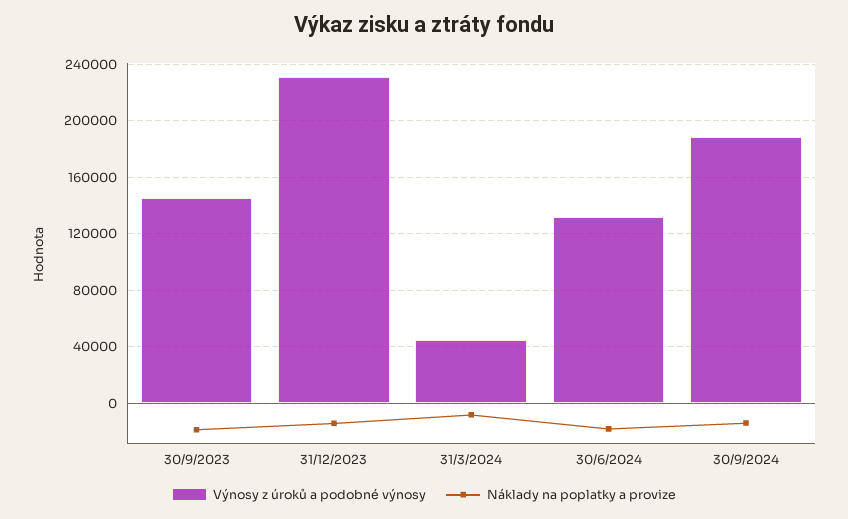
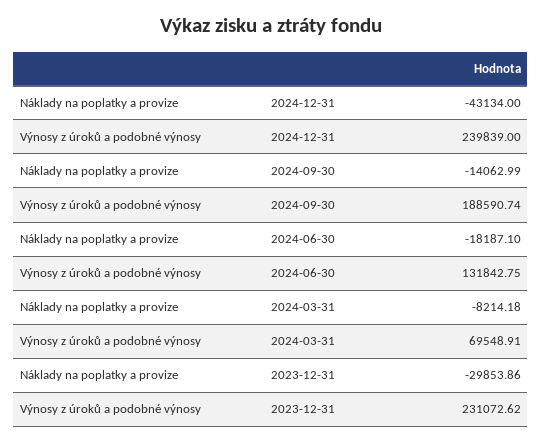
Výnosy z úroků a podobné výnosy, 30/9/2023: 145000 -> none
Náklady na poplatky a provize, 30/9/2023: -20000 -> none
Náklady na poplatky a provize, 31/12/2023: -15000 -> -29853.86
Výnosy z úroků a podobné výnosy, 31/3/2024: 45000 -> 69548.91
Náklady na poplatky a provize, 2024-12-31: none -> -43134
Výnosy z úroků a podobné výnosy, 2024-12-31: none -> 239839

